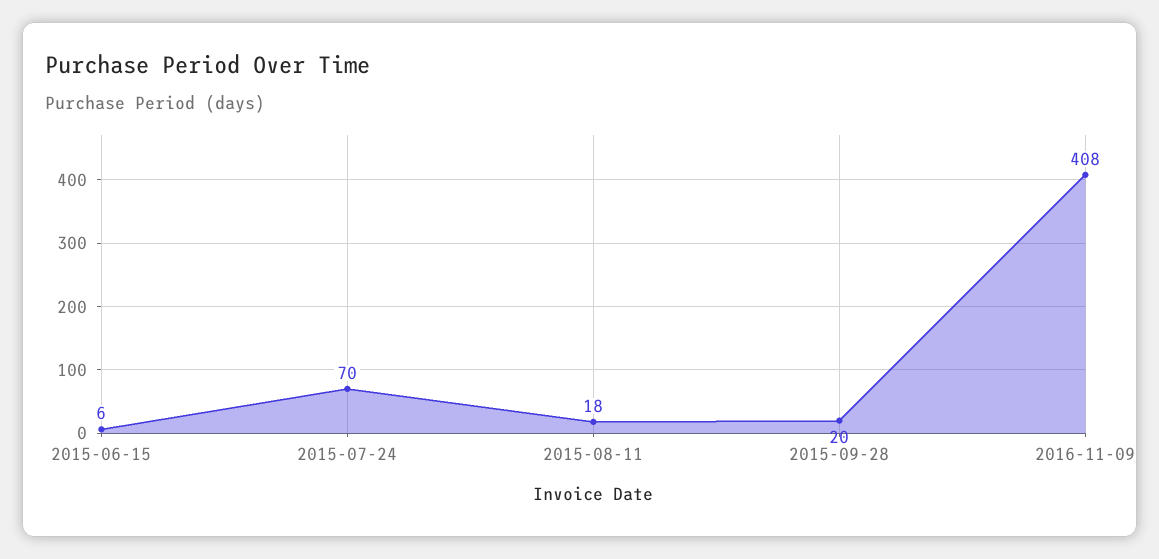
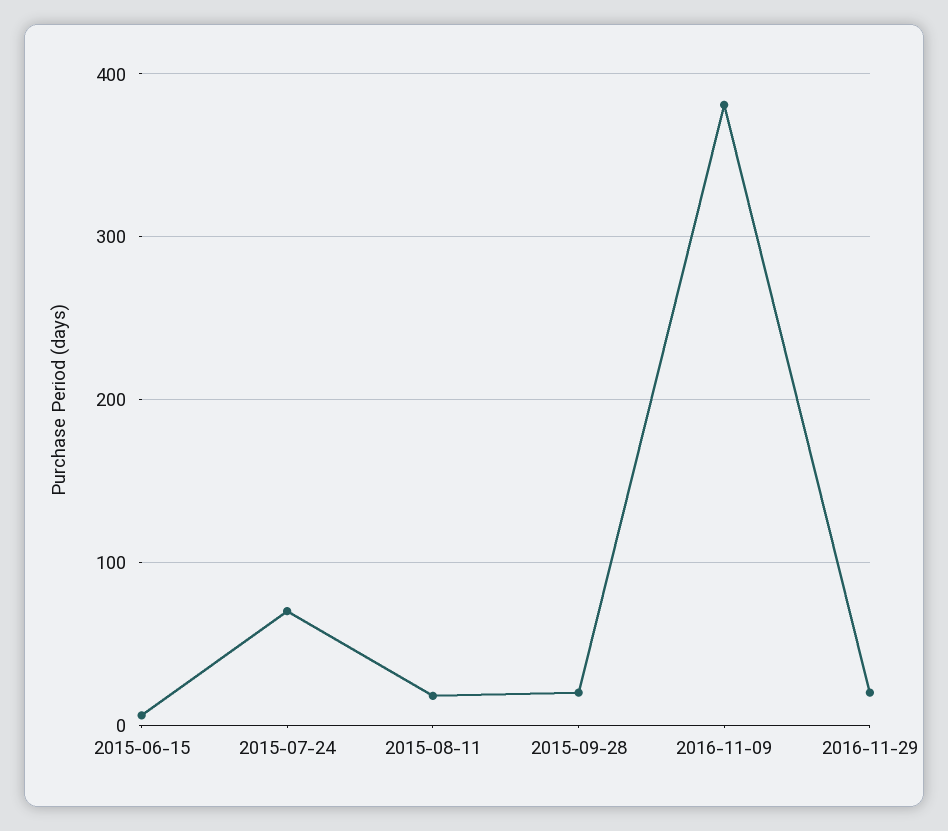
2016-11-09: 408 -> 380
2016-11-29: none -> 20

